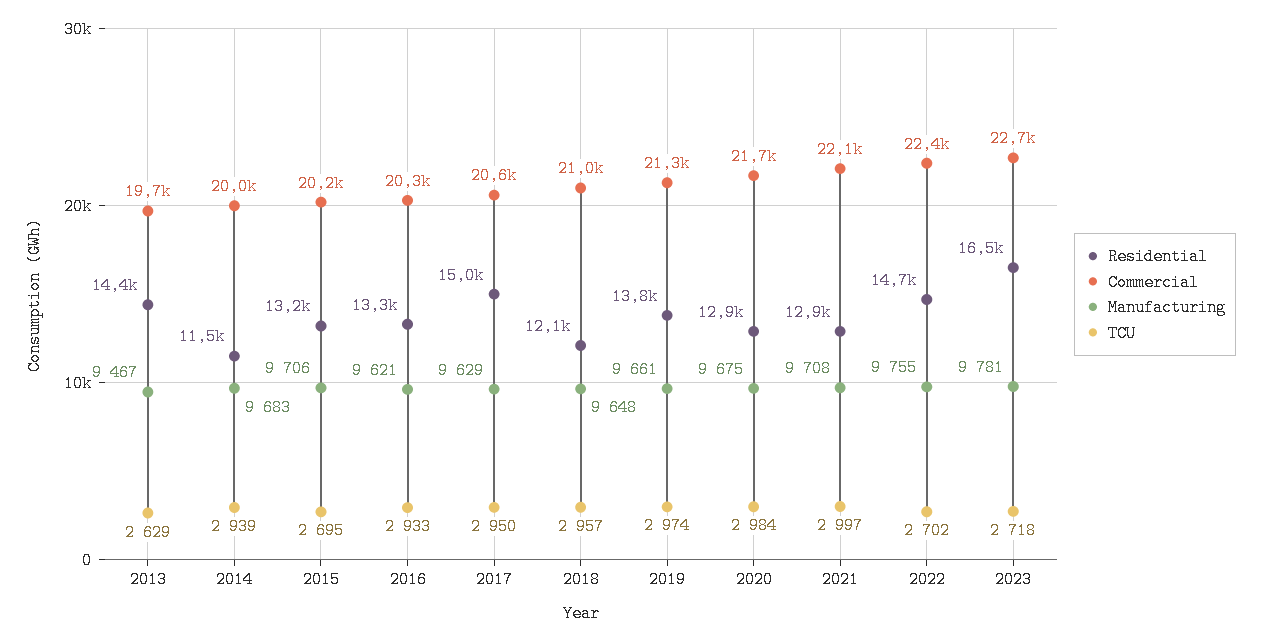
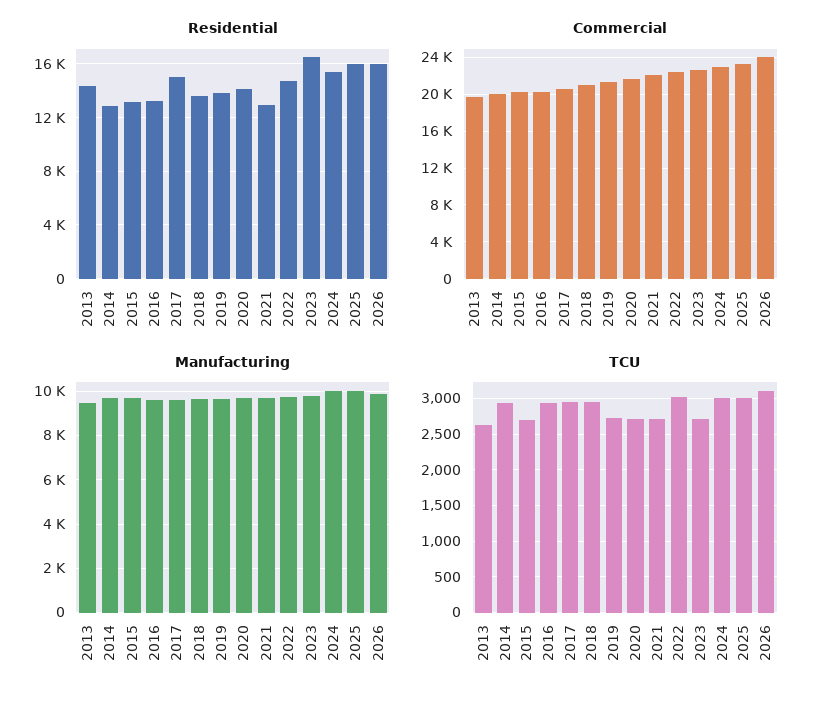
Residential, 2014: 11500 -> 13000
Residential, 2018: 12100 -> 13500
TCU, 2019: 2974 -> 2700
Residential, 2020: 12900 -> 14000
TCU, 2020: 2984 -> 2700
TCU, 2021: 2997 -> 2700
TCU, 2022: 2702 -> 3000
Residential, 2024: none -> 15500
Residential, 2025: none -> 16000
Residential, 2026: none -> 16000
Commercial, 2024: none -> 23000
Commercial, 2025: none -> 23000
Commercial, 2026: none -> 24000
Manufacturing, 2024: none -> 10000
Manufacturing, 2025: none -> 10000
Manufacturing, 2026: none -> 10000
TCU, 2024: none -> 3000
TCU, 2025: none -> 3000
TCU, 2026: none -> 3100

